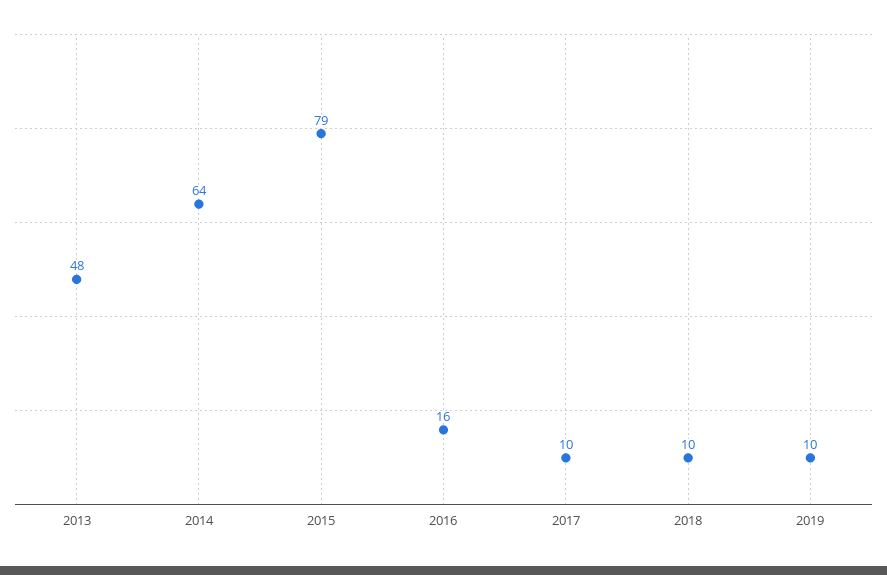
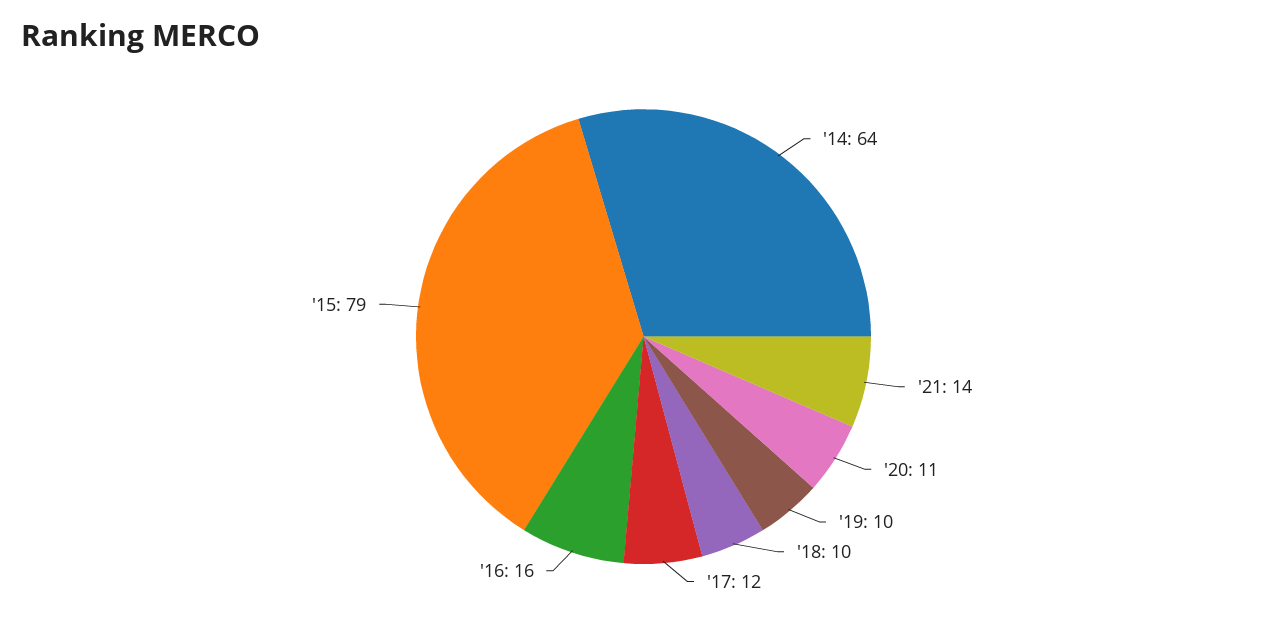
2013: 48 -> none
2017: 10 -> 12
'21: none -> 14
'20: none -> 11

